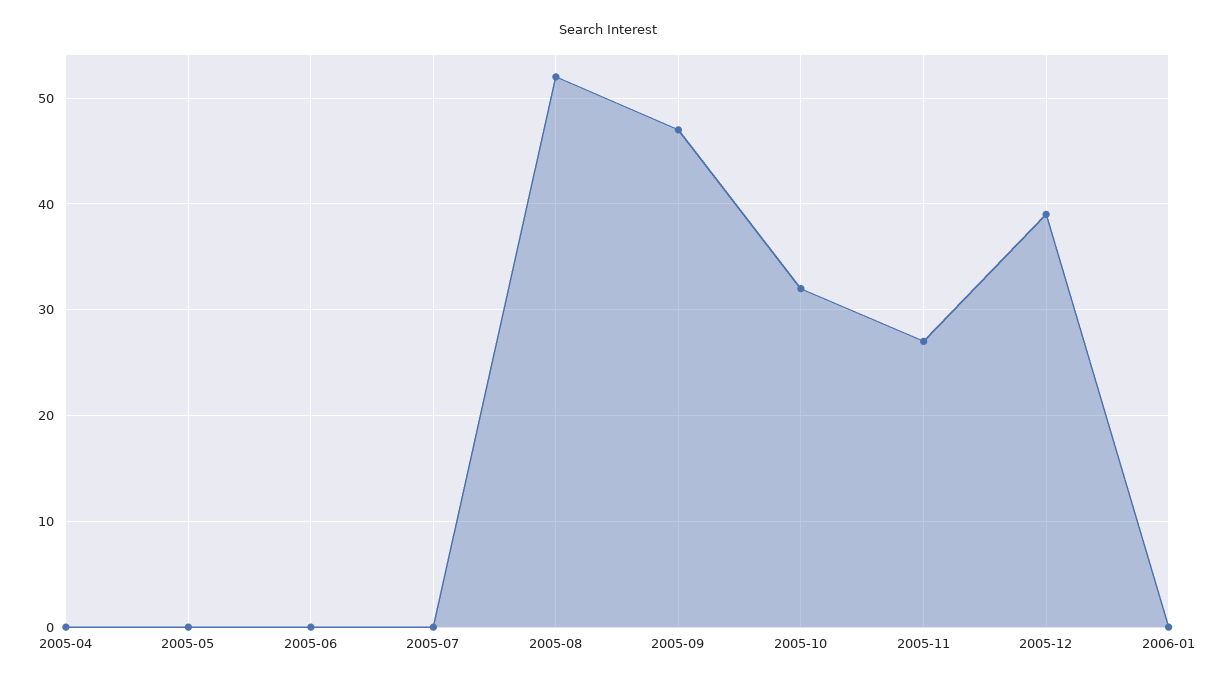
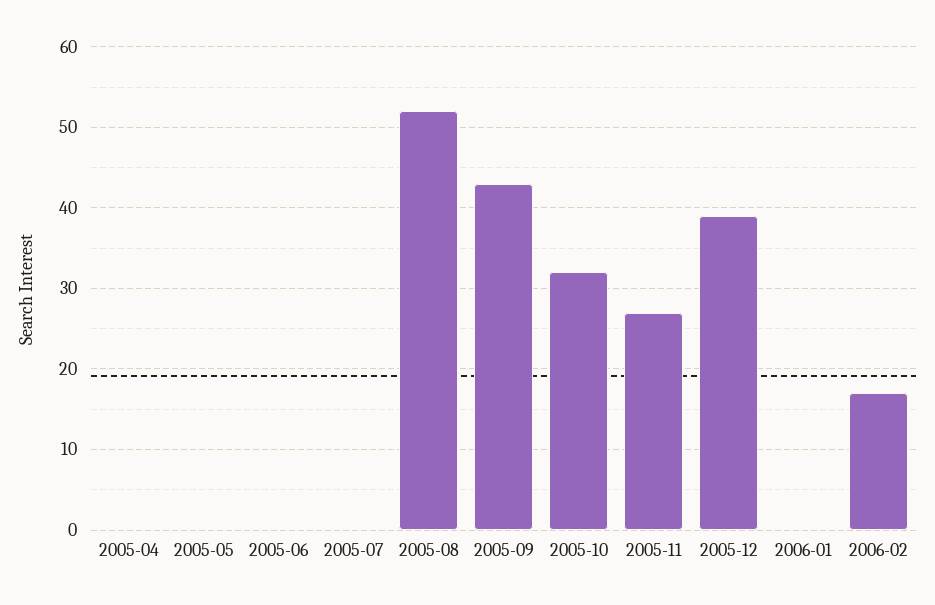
2005-09: 47 -> 43
2006-02: none -> 17

